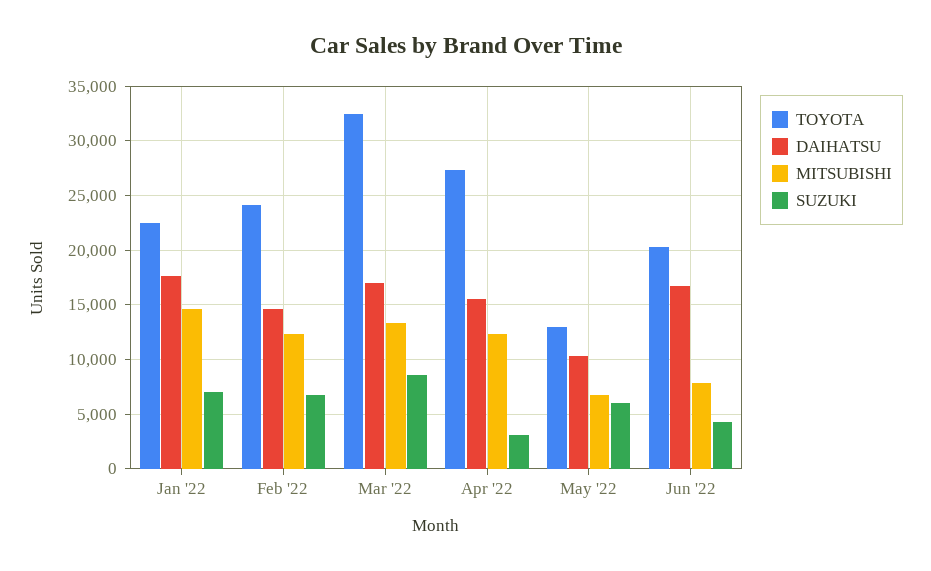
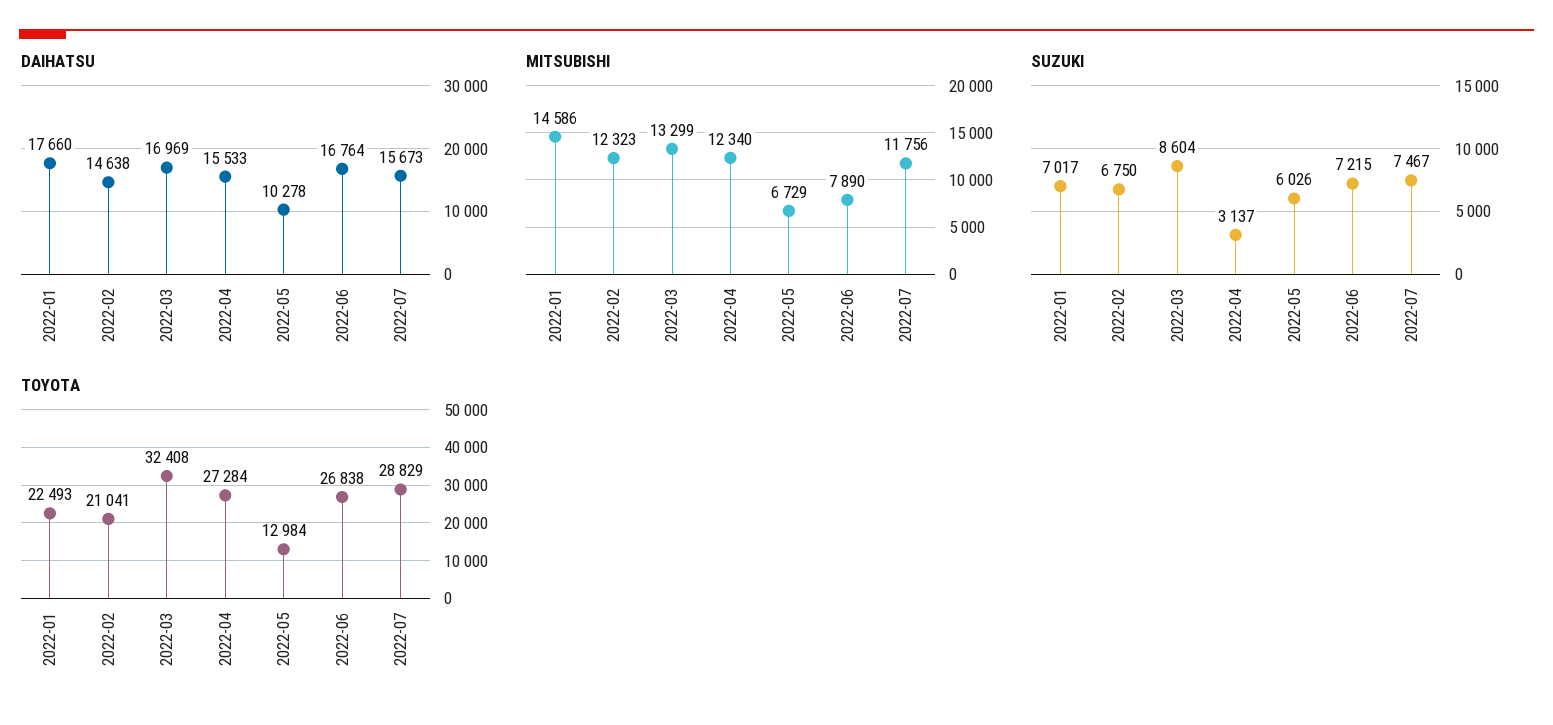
TOYOTA, Feb '22: 24000 -> 21041
TOYOTA, Jun '22: 20000 -> 26838
SUZUKI, Jun '22: 4000 -> 7215
DAIHATSU, 2022-07: none -> 15673
MITSUBISHI, 2022-07: none -> 11756
SUZUKI, 2022-07: none -> 7467
TOYOTA, 2022-07: none -> 28829

